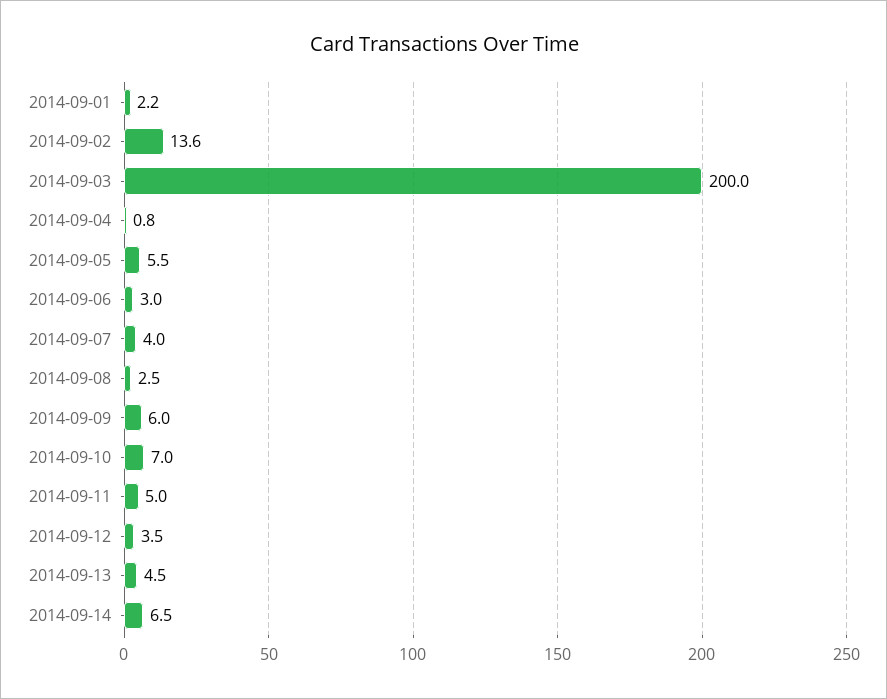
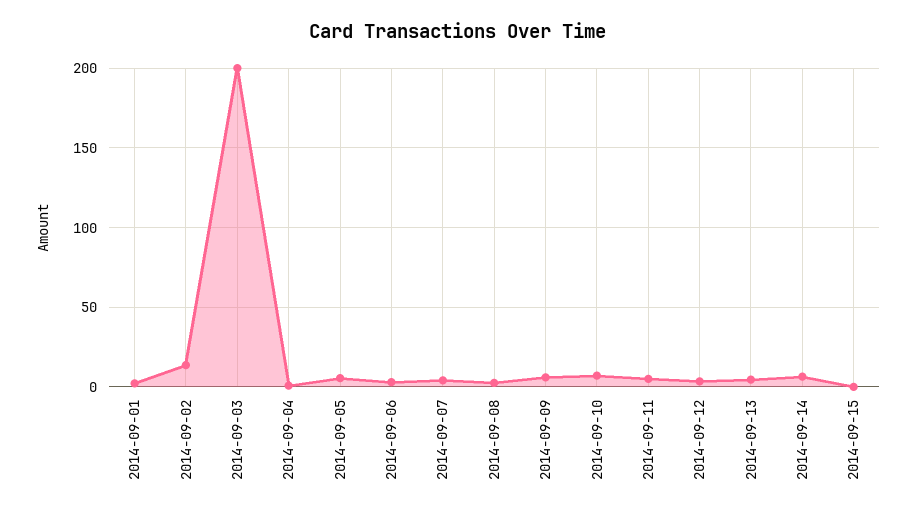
2014-09-15: none -> 0

